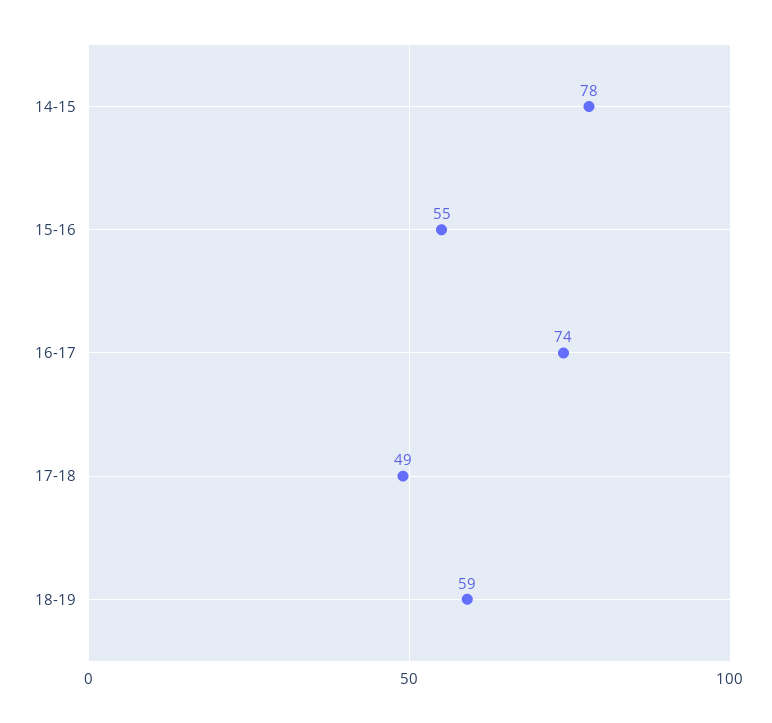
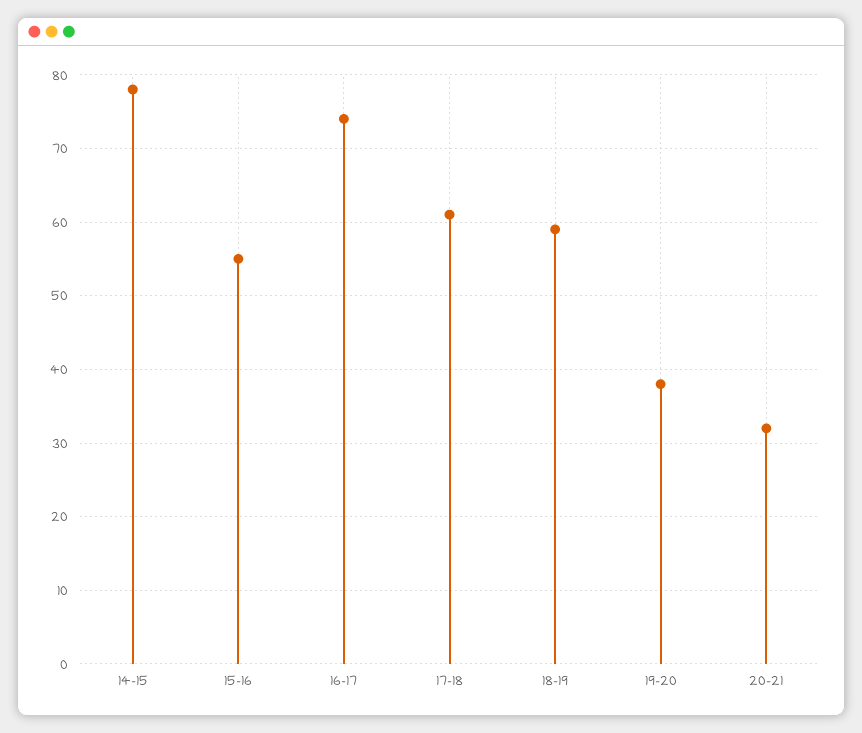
17-18: 49 -> 61
19-20: none -> 38
20-21: none -> 32

